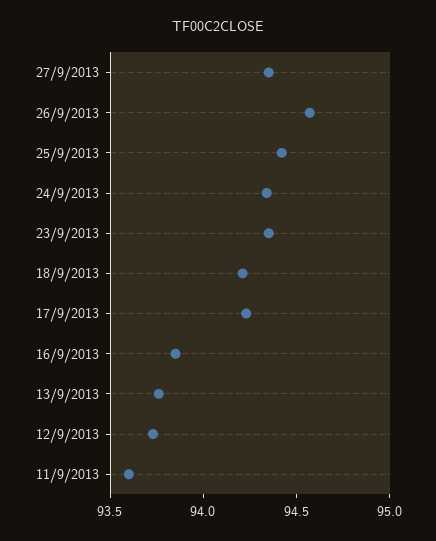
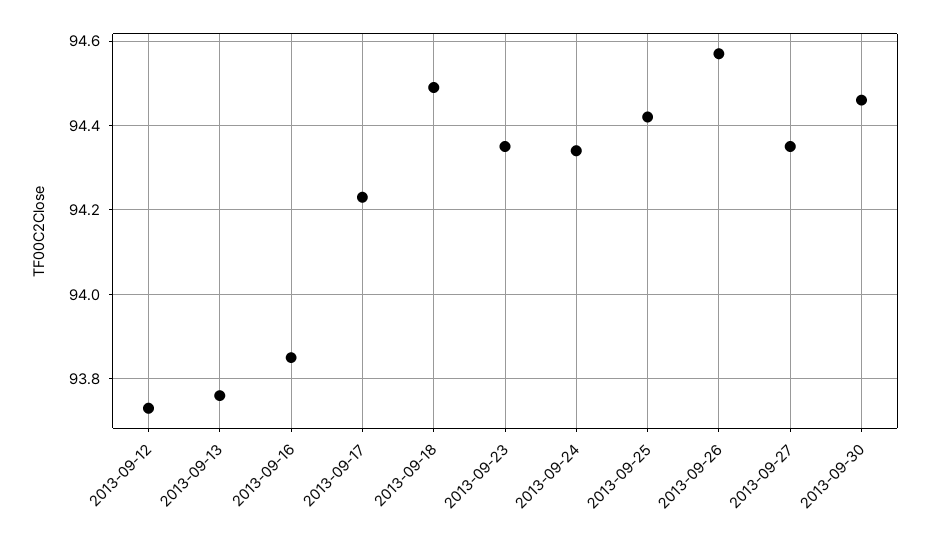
18/9/2013: 94.2 -> 94.5
11/9/2013: 93.6 -> none
2013-09-30: none -> 94.45

